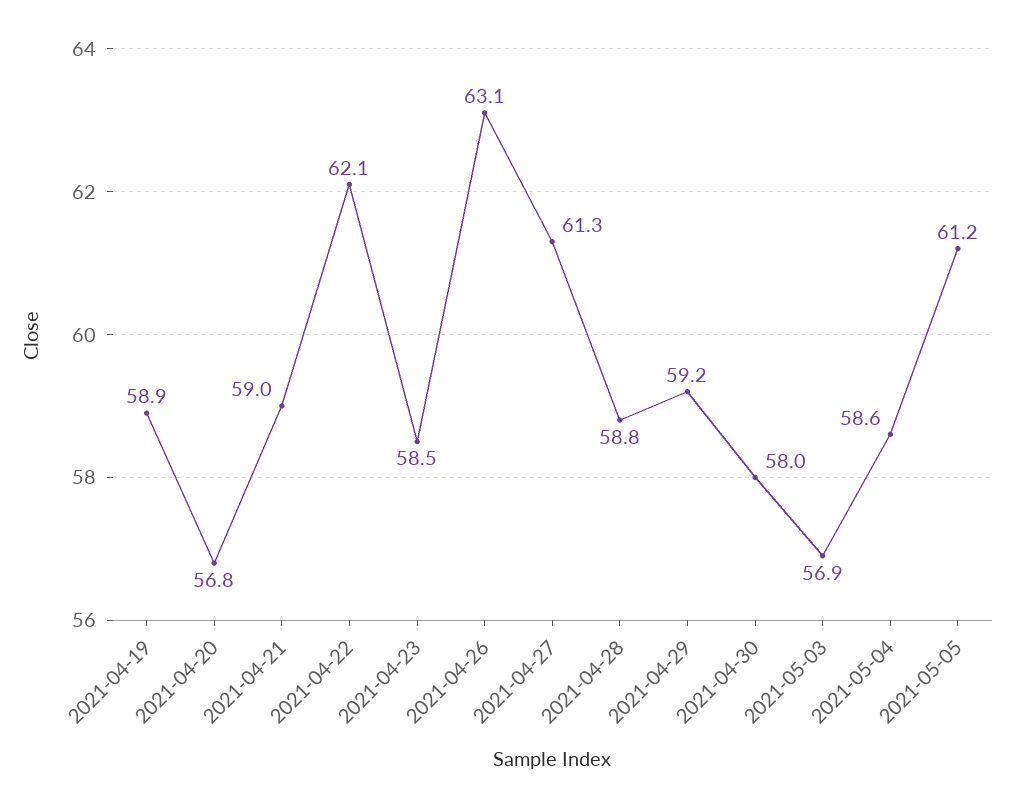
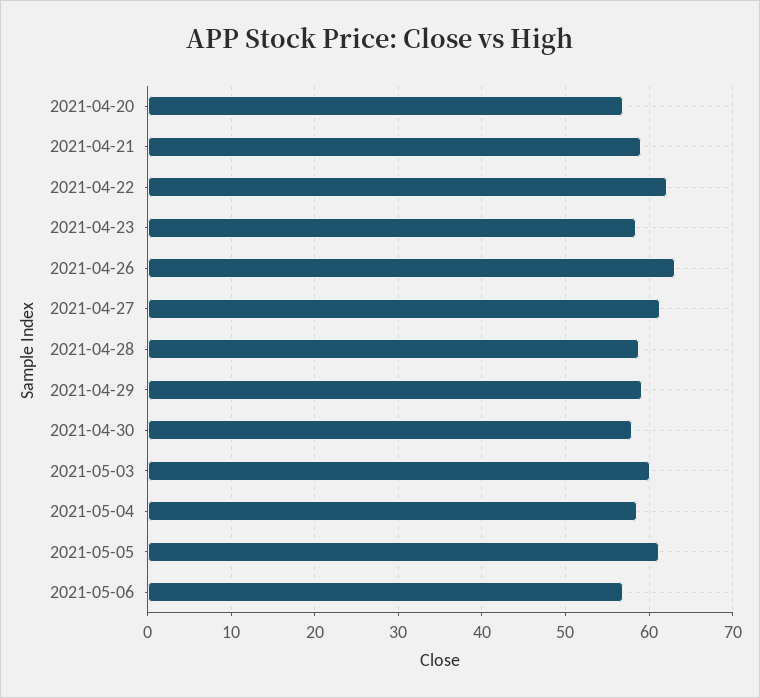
2021-04-19: 58.9 -> none
2021-05-03: 56.9 -> 60
2021-05-06: none -> 57

